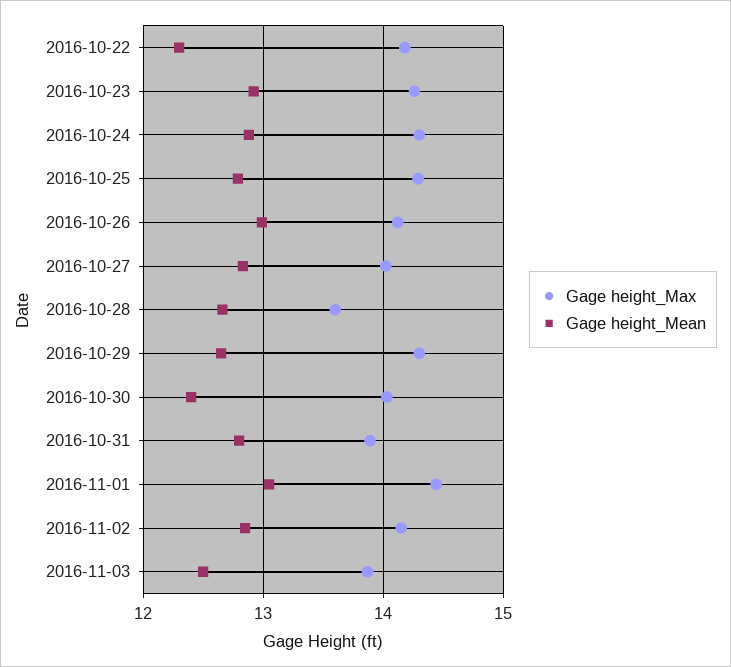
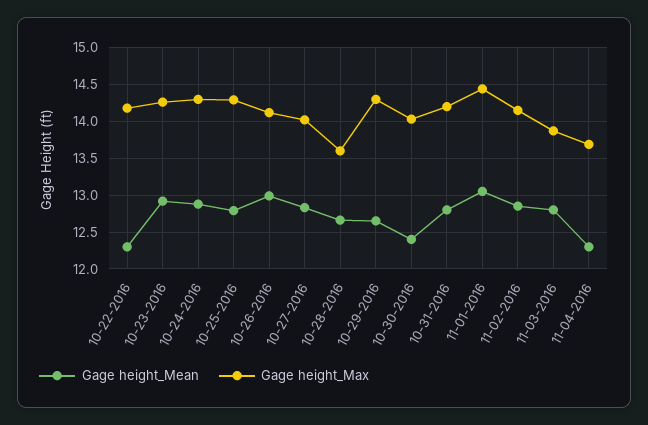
Gage height_Max, 2016-10-31: 13.9 -> 14.2
Gage height_Mean, 2016-11-03: 12.5 -> 12.8
Gage height_Mean, 11-04-2016: none -> 12.3
Gage height_Max, 11-04-2016: none -> 13.7

